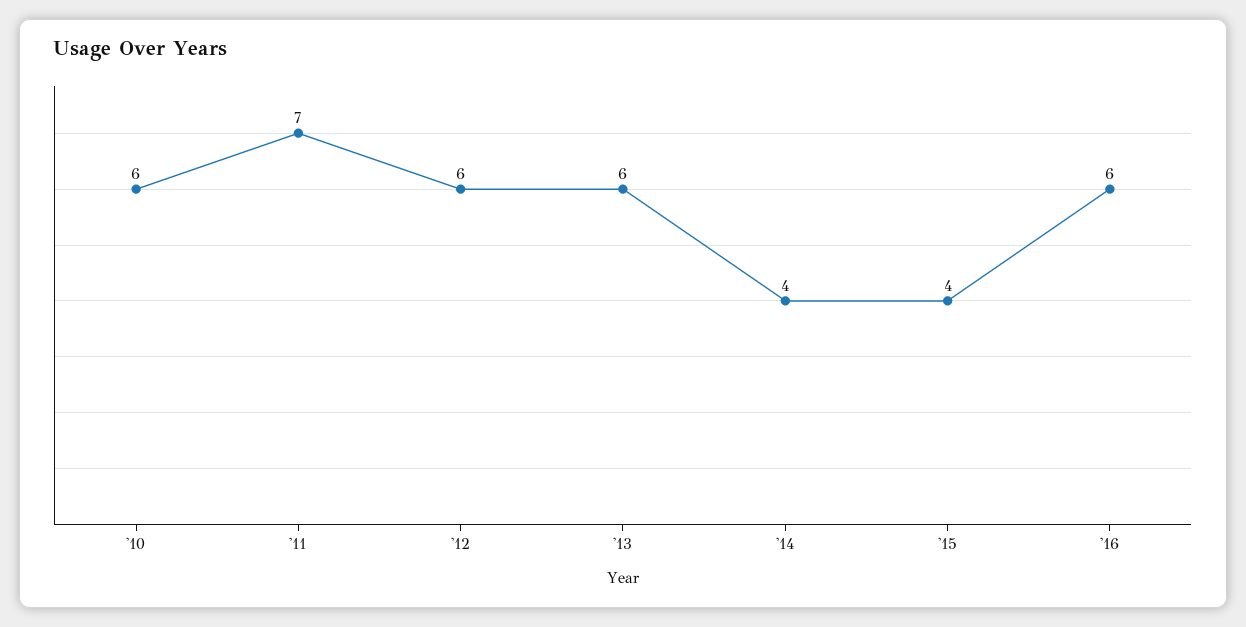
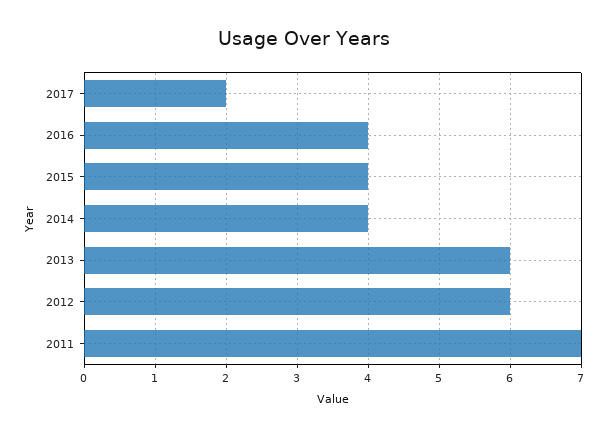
'10: 6 -> none
'16: 6 -> 4
2017: none -> 2

